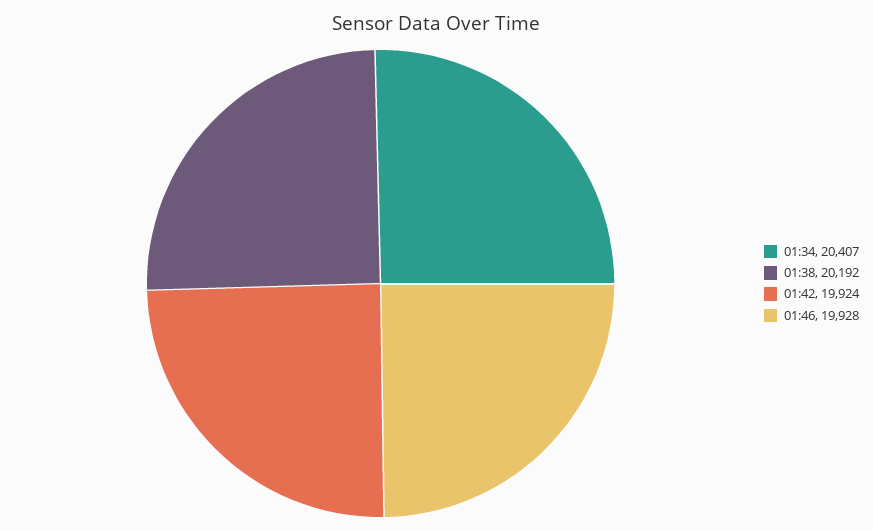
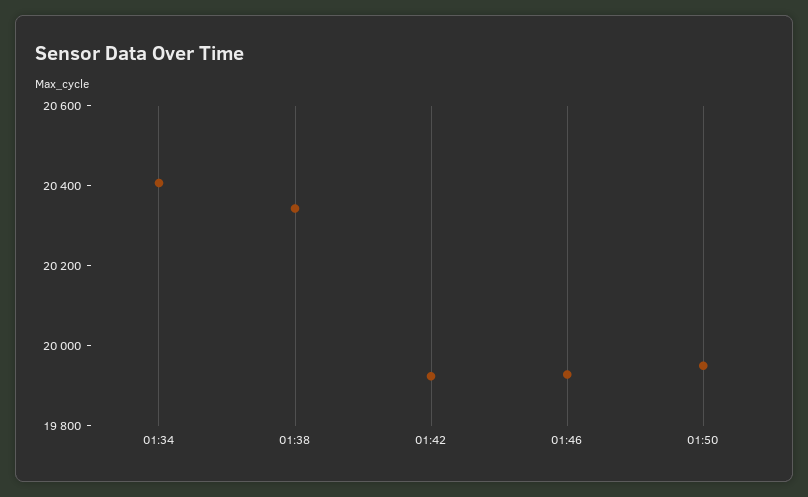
01:38: 20192 -> 20350
01:50: none -> 19950

